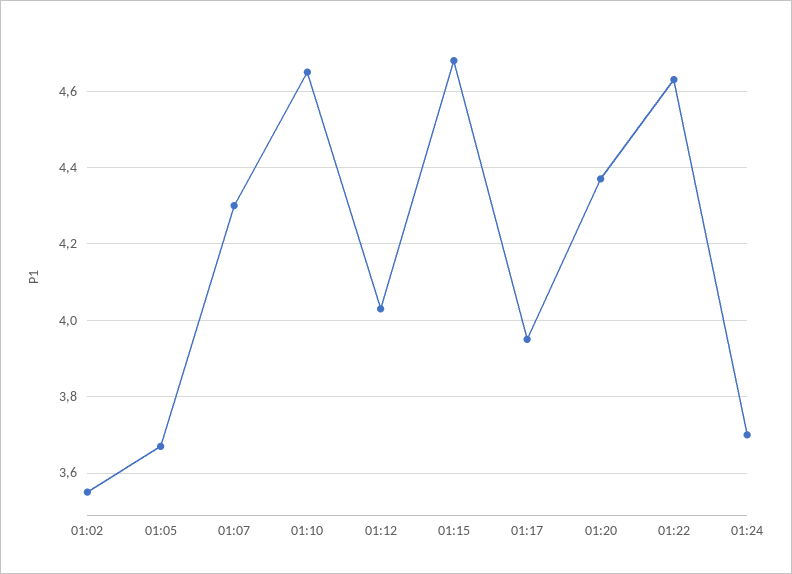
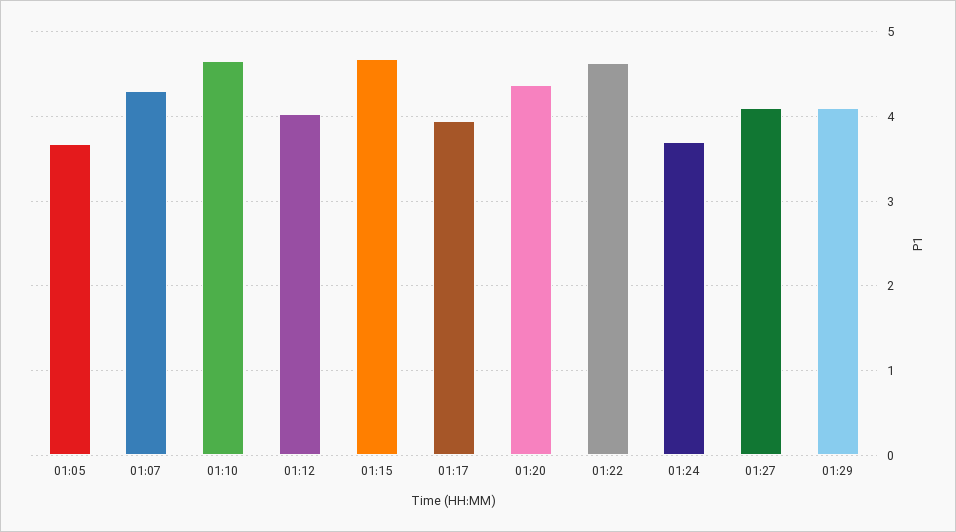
01:02: 3.55 -> none
01:27: none -> 4.1
01:29: none -> 4.1

